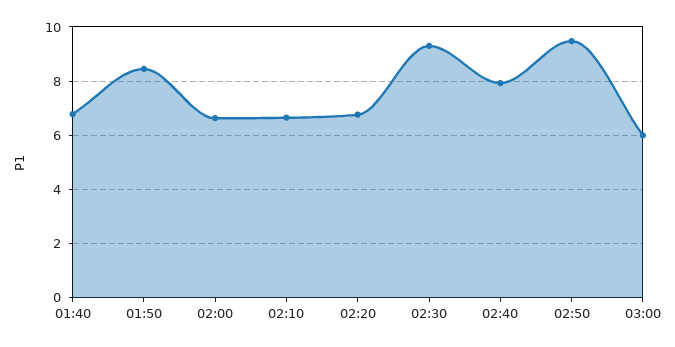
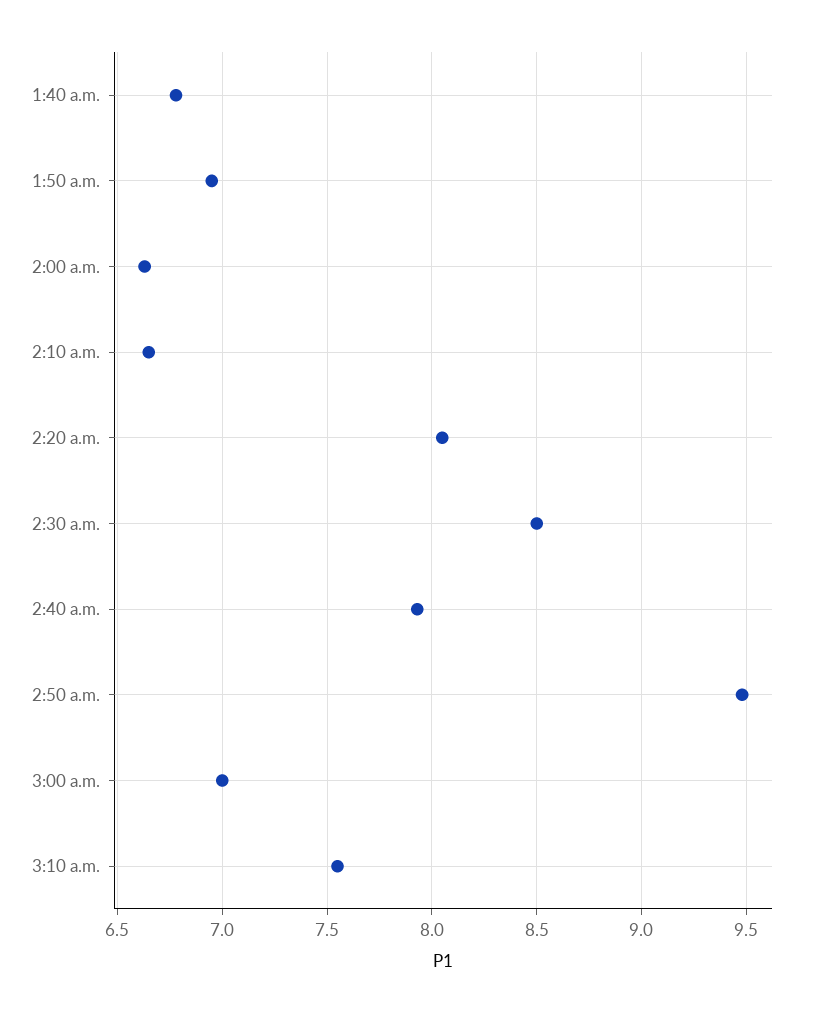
01:50: 8.5 -> 6.95
02:20: 6.75 -> 8.05
02:30: 9.25 -> 8.5
03:00: 6 -> 7
3:10 a.m.: none -> 7.55

